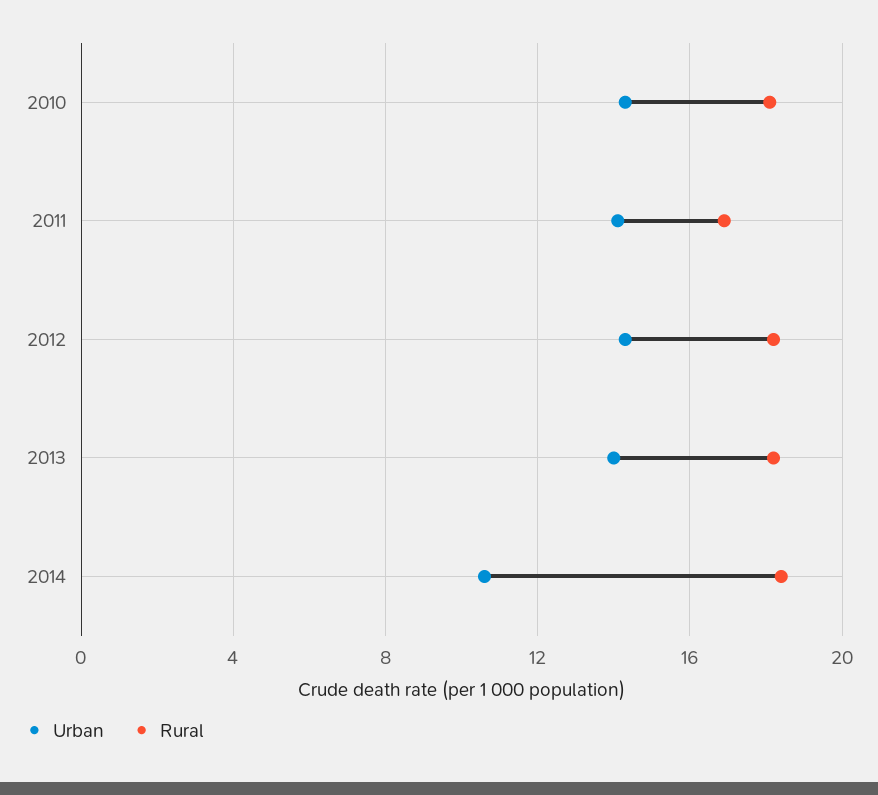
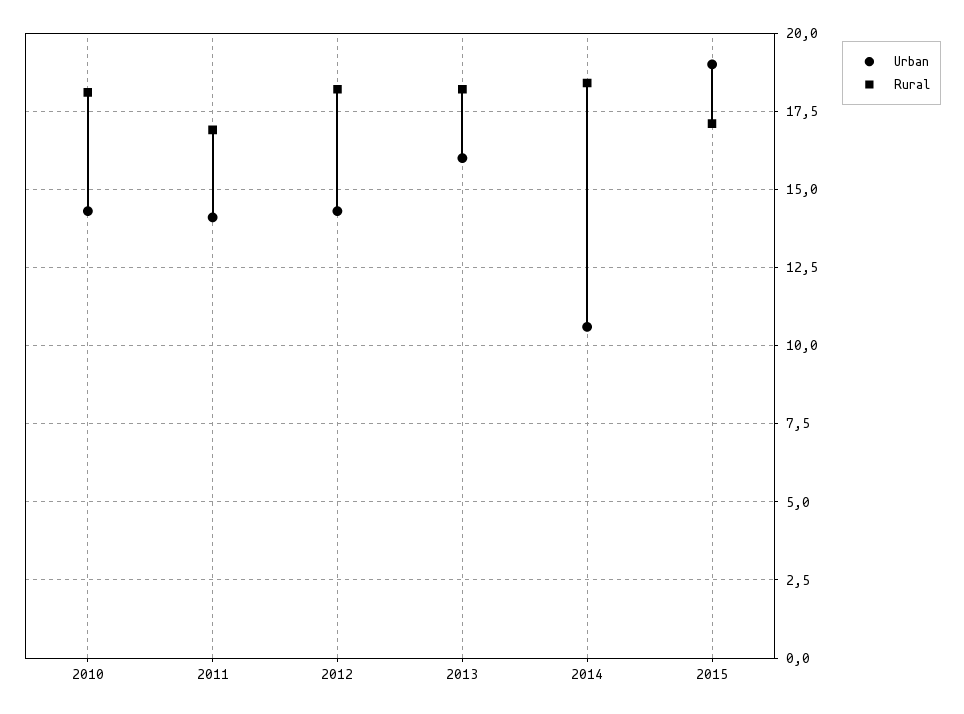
Urban, 2013: 14 -> 16
Urban, 2015: none -> 19
Rural, 2015: none -> 17

